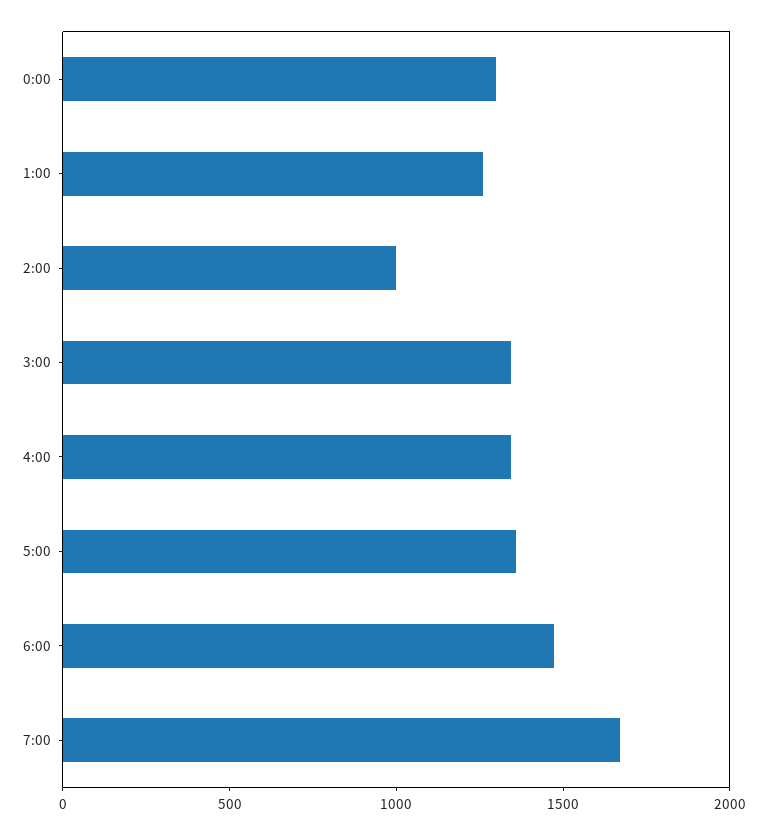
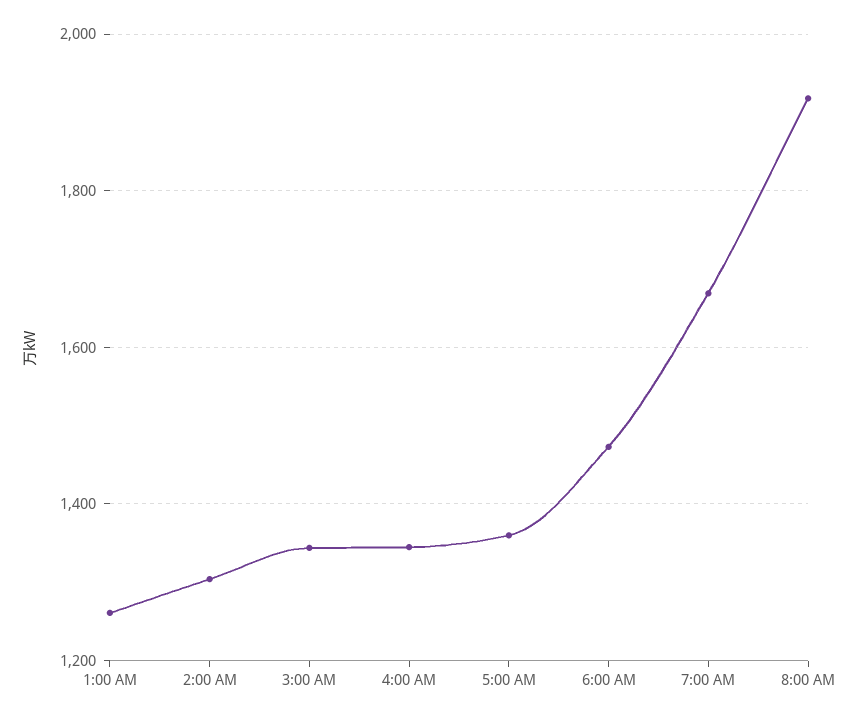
0:00: 1300 -> none
2:00: 1000 -> 1300
8:00 AM: none -> 1920

